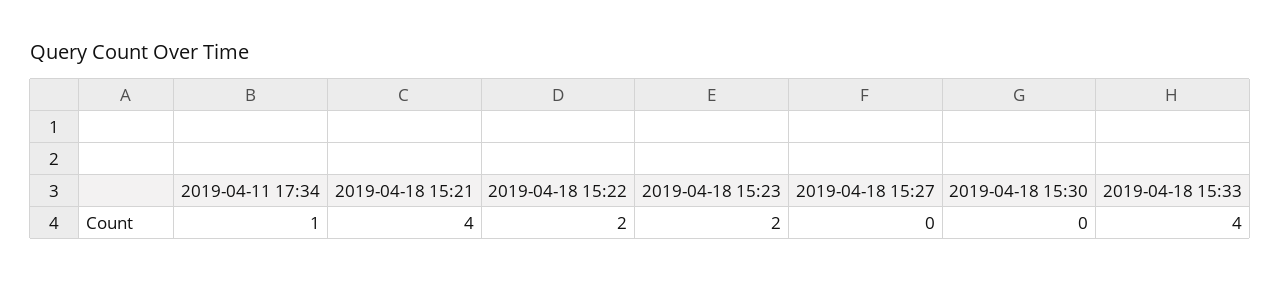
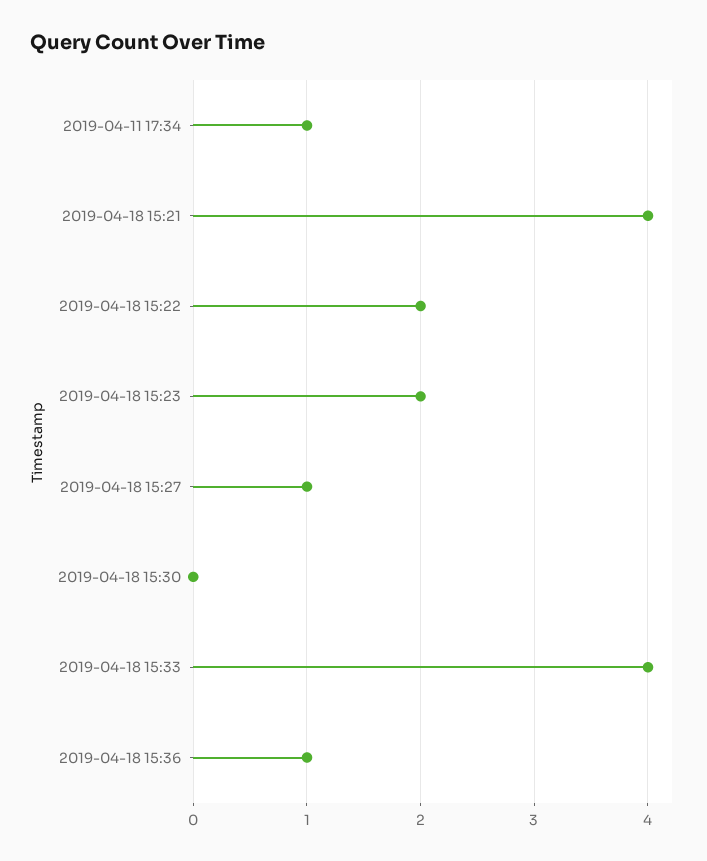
2019-04-18 15:27: 0 -> 1
2019-04-18 15:36: none -> 1

